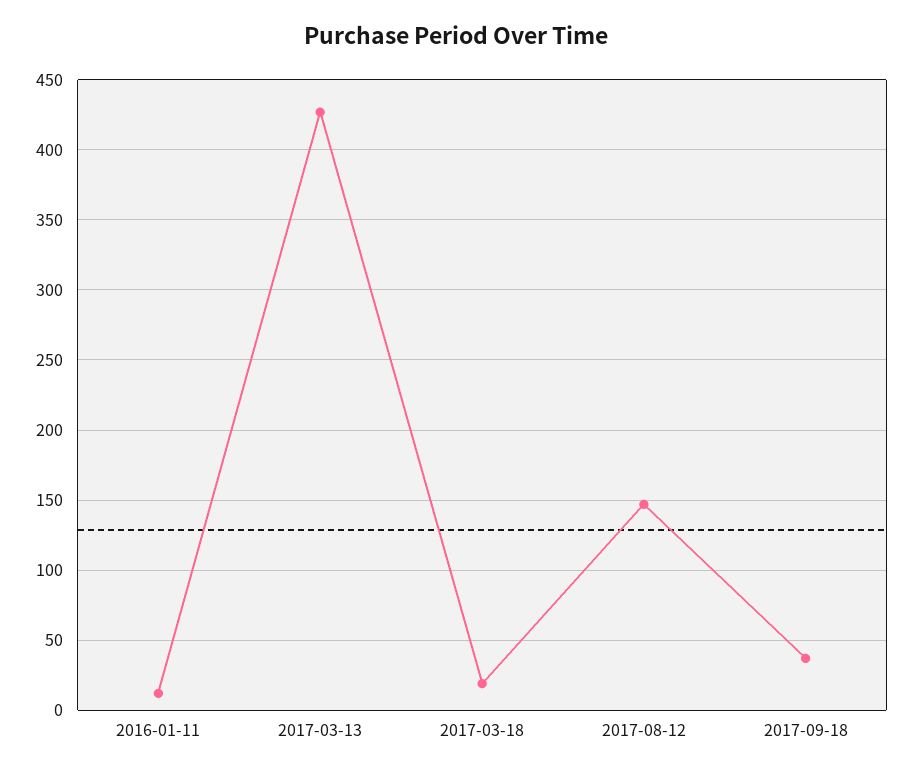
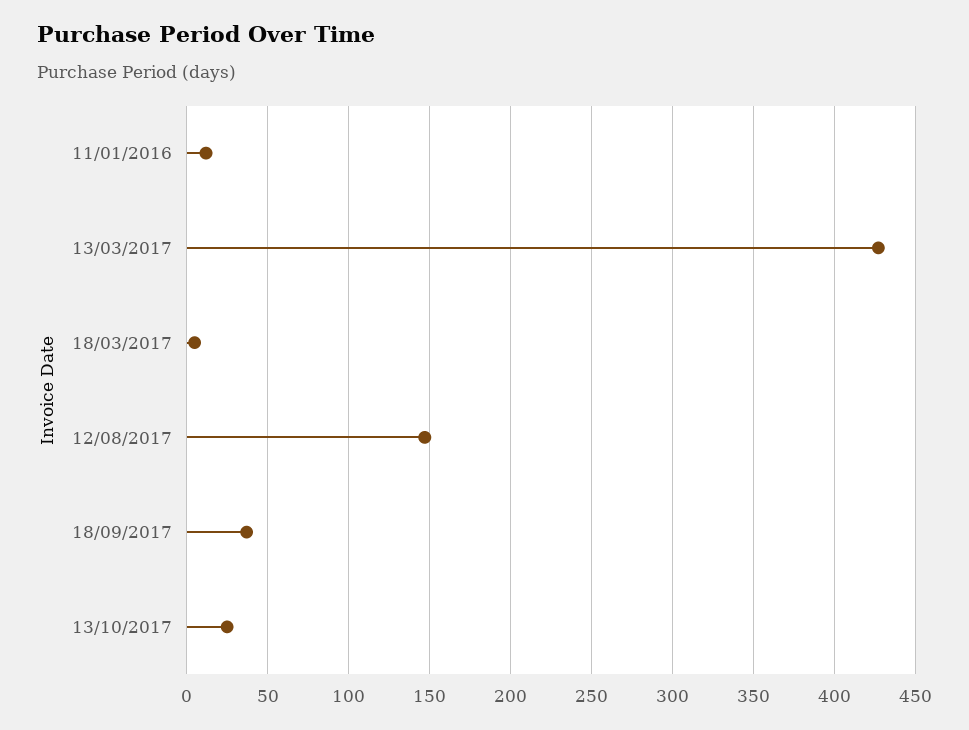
2017-03-18: 20 -> 5
13/10/2017: none -> 25

